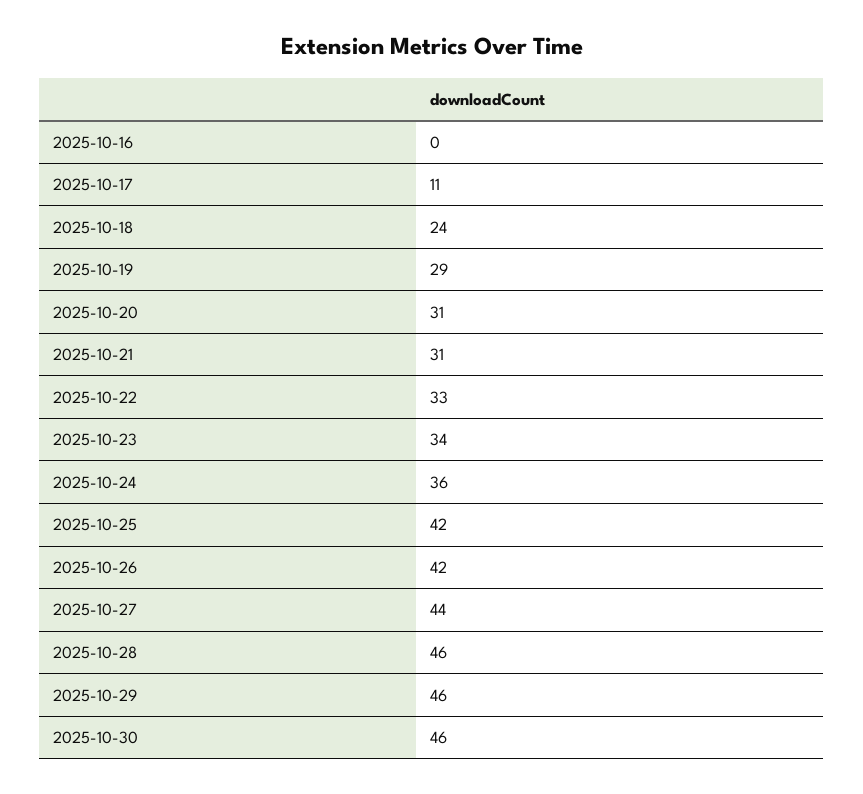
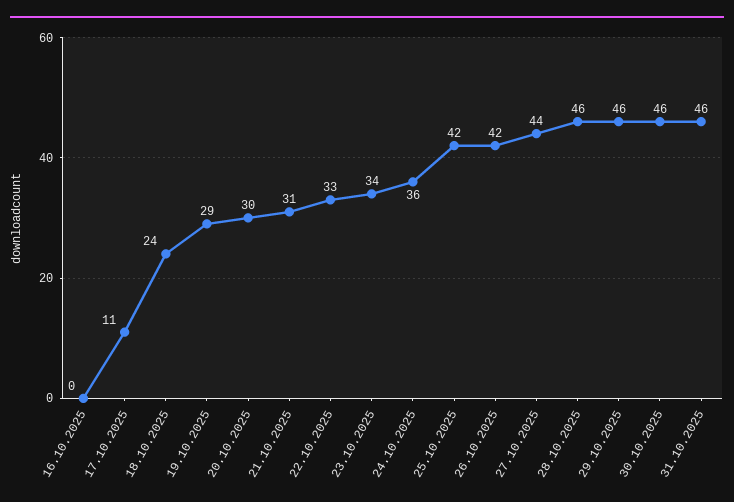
2025-10-20: 31 -> 30
31.10.2025: none -> 46

